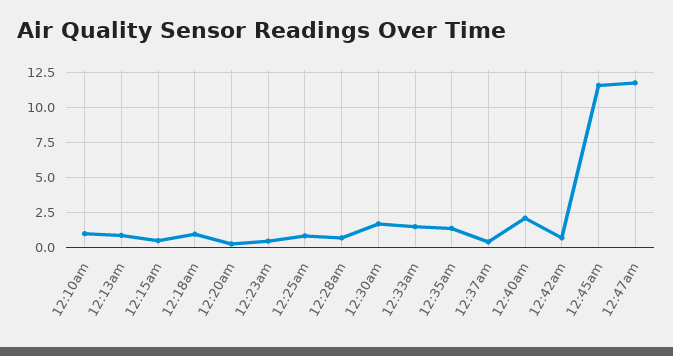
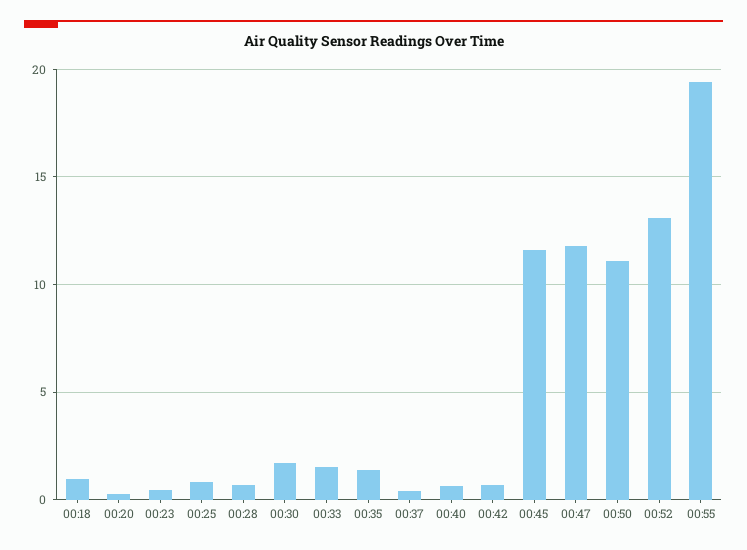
12:10am: 1 -> none
12:13am: 1 -> none
12:15am: 0.5 -> none
12:40am: 2 -> 0.5
00:50: none -> 11
00:52: none -> 13
00:55: none -> 19.5

